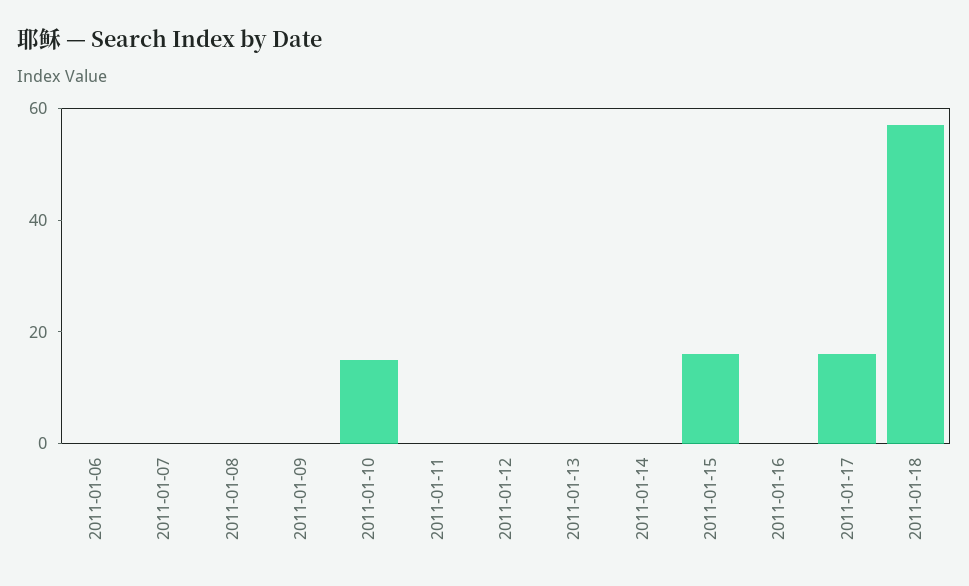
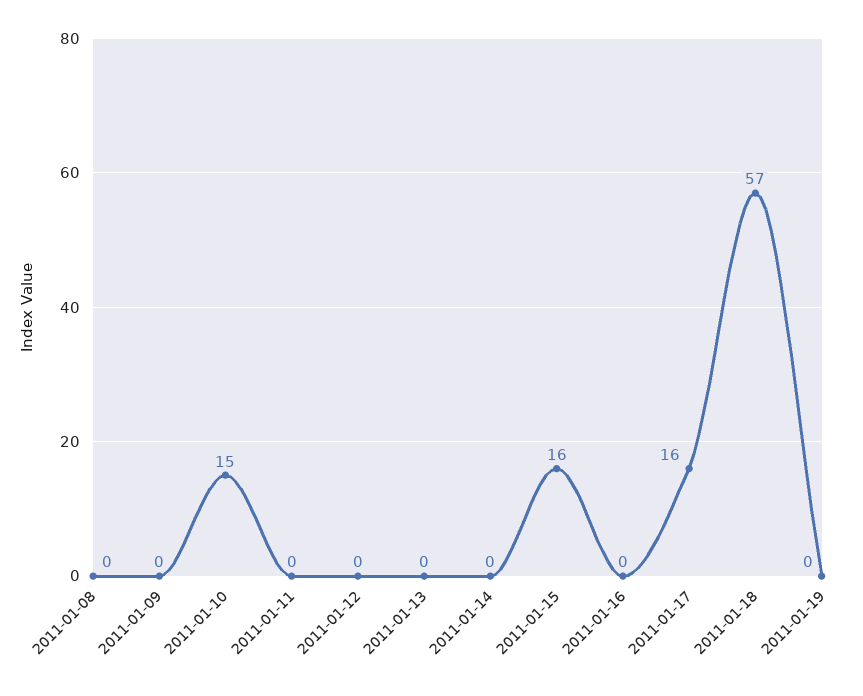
2011-01-06: 0 -> none
2011-01-07: 0 -> none
2011-01-19: none -> 0

